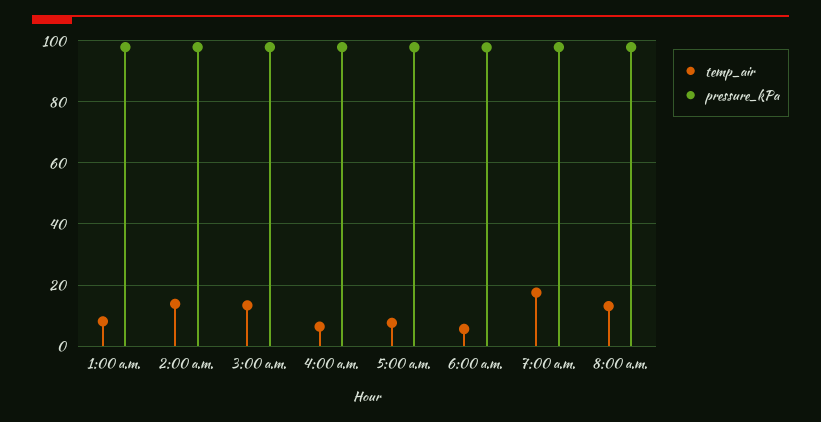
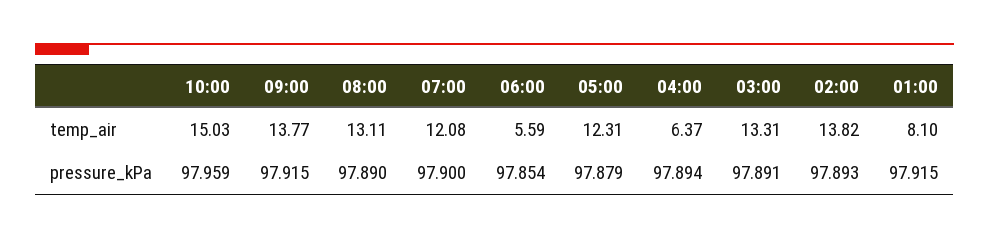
temp_air, 5:00 a.m.: 8 -> 12.31
temp_air, 7:00 a.m.: 18 -> 12.08
temp_air, 10:00: none -> 15.03
temp_air, 09:00: none -> 13.77
pressure_kPa, 10:00: none -> 97.959
pressure_kPa, 09:00: none -> 97.915

